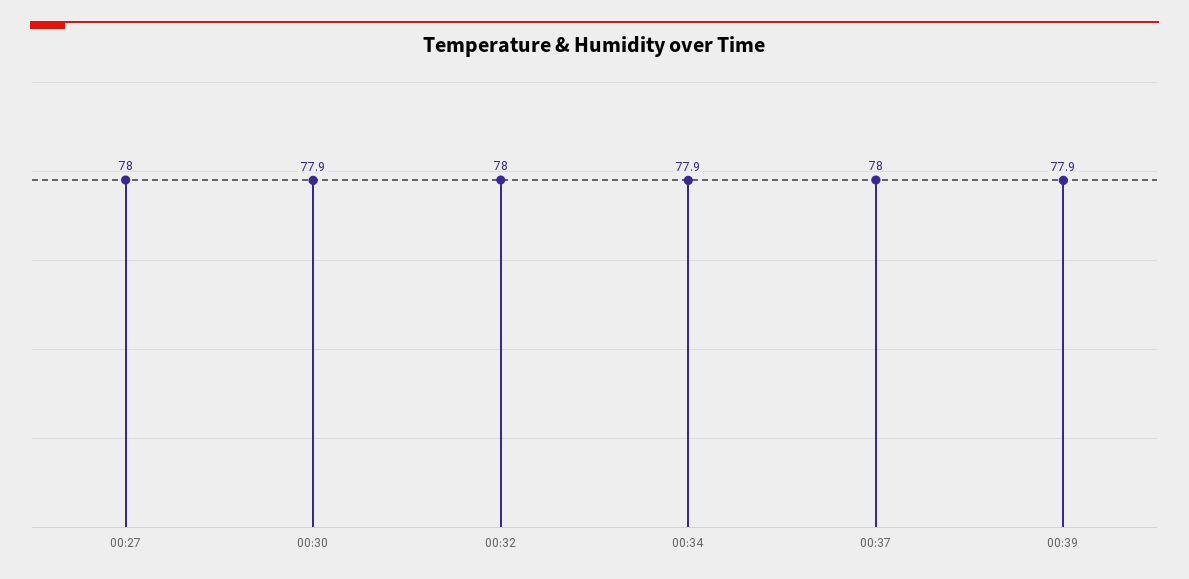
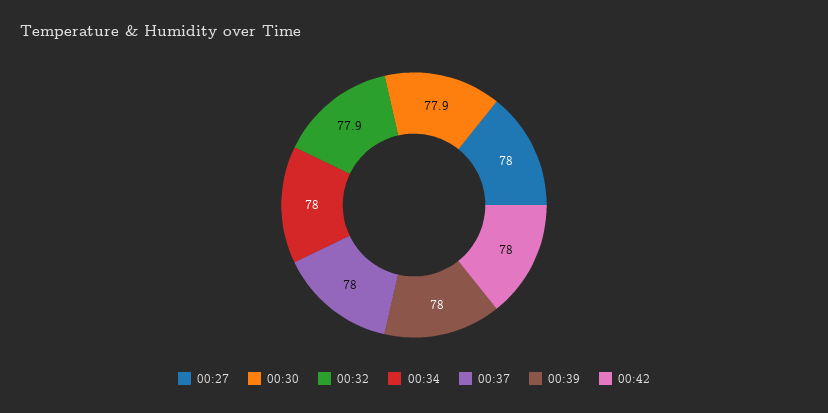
00:32: 78 -> 77.9
00:34: 77.9 -> 78
00:39: 77.9 -> 78
00:42: none -> 78

